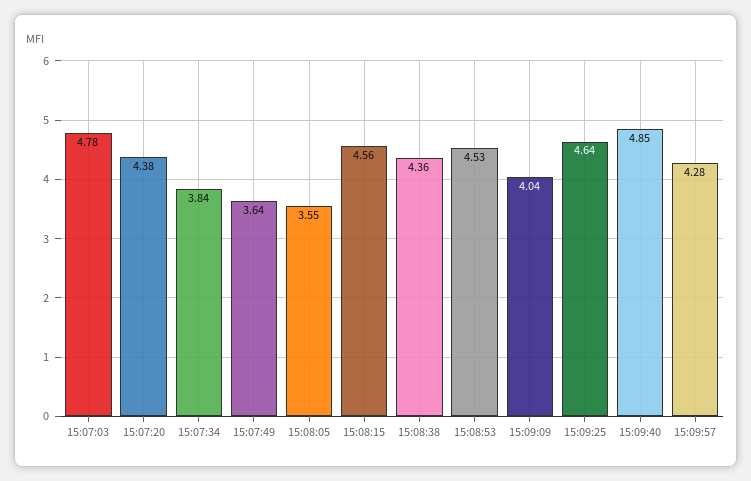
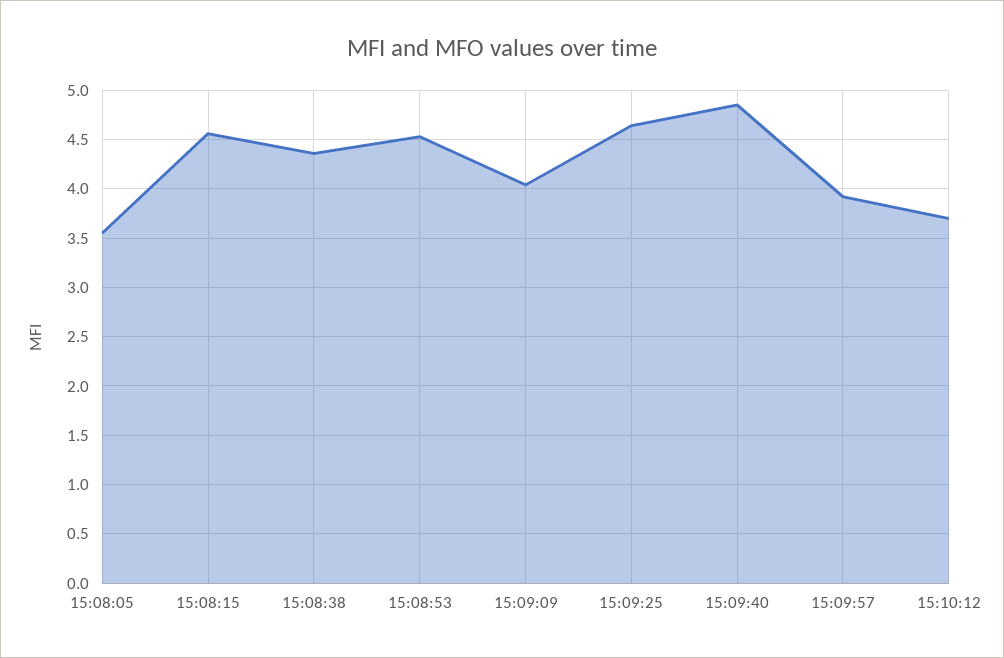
15:07:03: 4.78 -> none
15:07:20: 4.38 -> none
15:07:34: 3.84 -> none
15:07:49: 3.64 -> none
15:09:57: 4.28 -> 3.9
15:10:12: none -> 3.7

